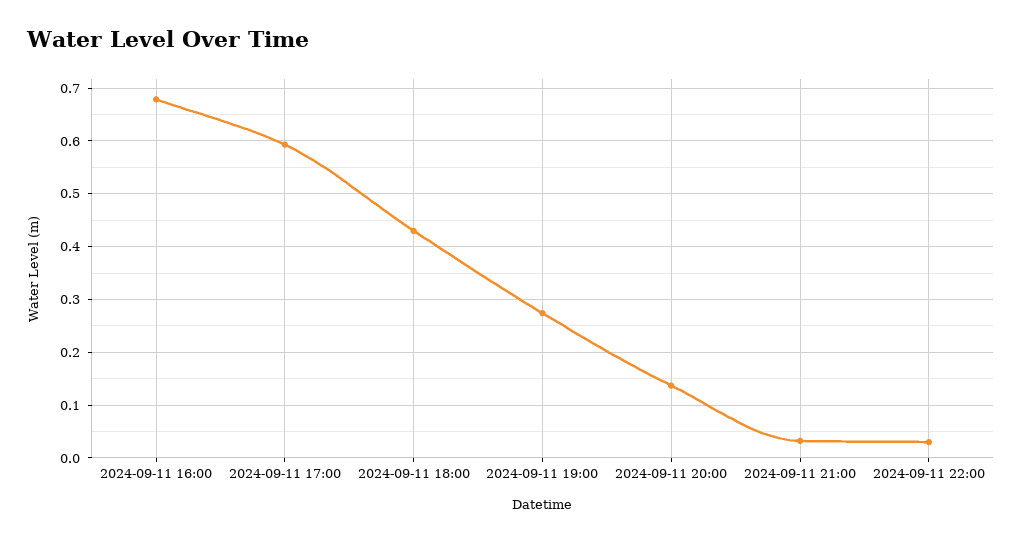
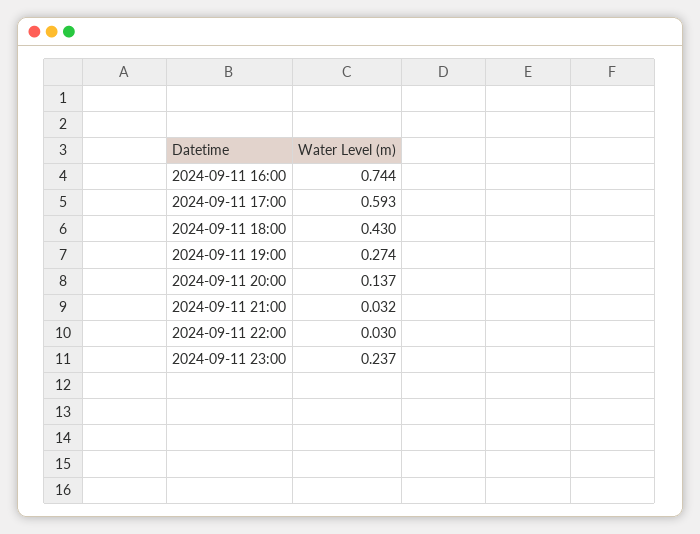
2024-09-11 16:00: 0.68 -> 0.744
2024-09-11 23:00: none -> 0.237

